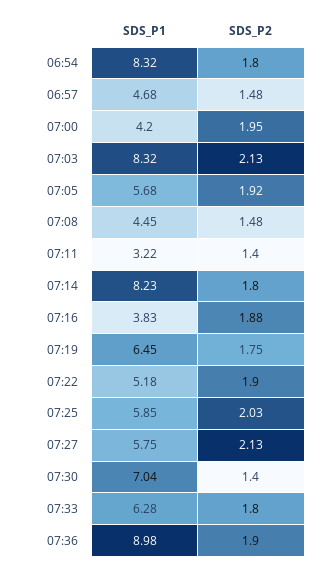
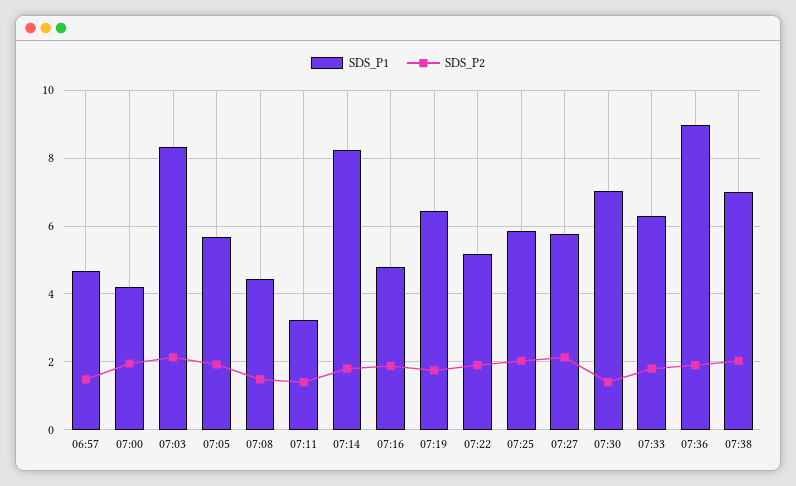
SDS_P1, 06:54: 8.32 -> none
SDS_P2, 06:54: 1.8 -> none
SDS_P1, 07:16: 3.83 -> 4.8
SDS_P1, 07:38: none -> 7
SDS_P2, 07:38: none -> 2

